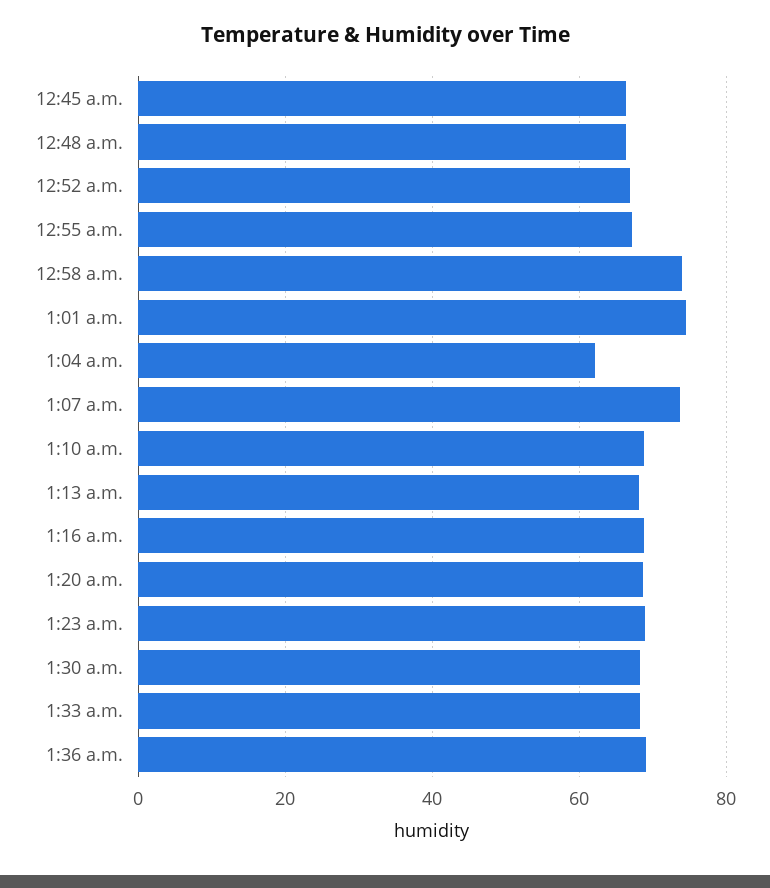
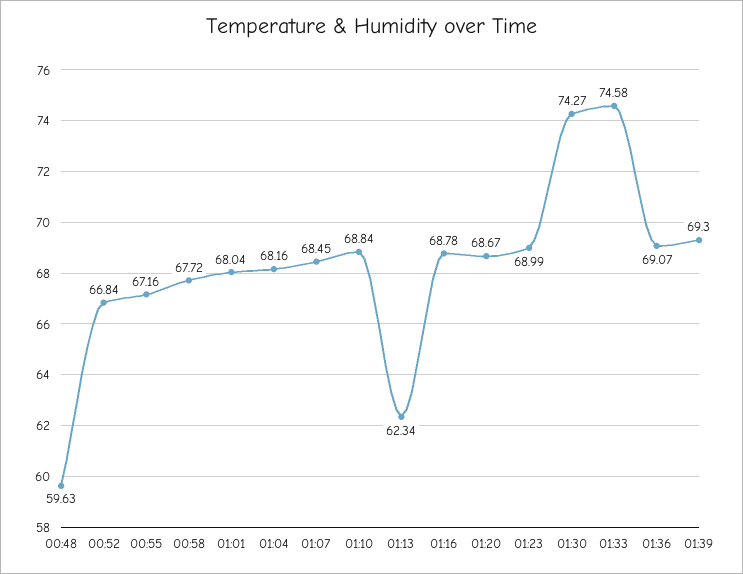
12:45 a.m.: 66 -> none
12:48 a.m.: 66 -> 59.63
12:58 a.m.: 74 -> 67.72
1:01 a.m.: 74 -> 68.04
1:04 a.m.: 62 -> 68.16
1:07 a.m.: 74 -> 68.45
1:13 a.m.: 68 -> 62.34
1:30 a.m.: 68 -> 74.27
1:33 a.m.: 68 -> 74.58
01:39: none -> 69.3

